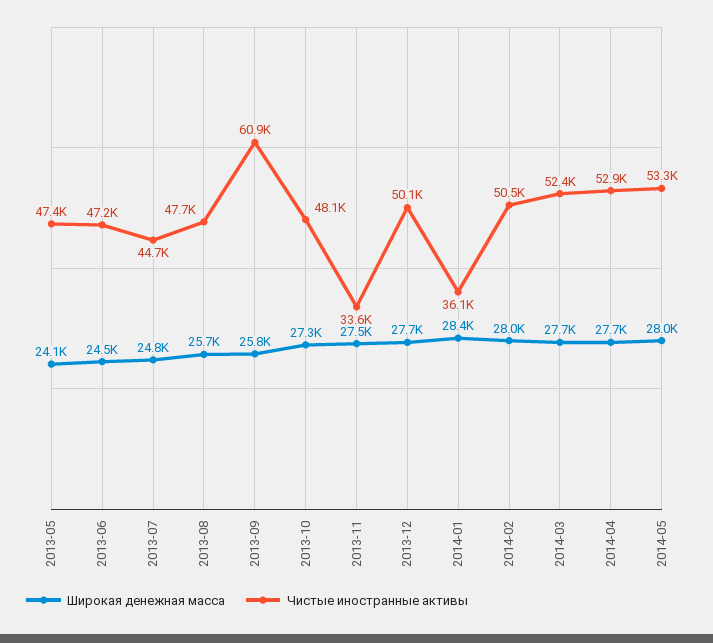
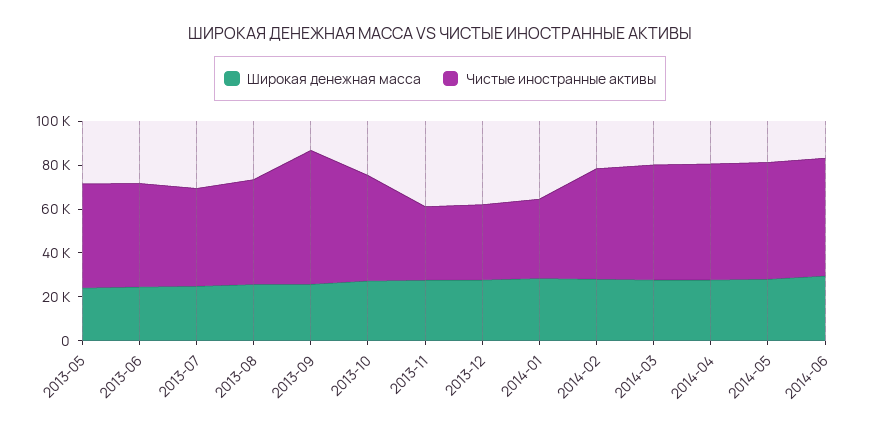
Чистые иностранные активы, 2013-12: 50100 -> 35000
Широкая денежная масса, 2014-06: none -> 30000
Чистые иностранные активы, 2014-06: none -> 55000

